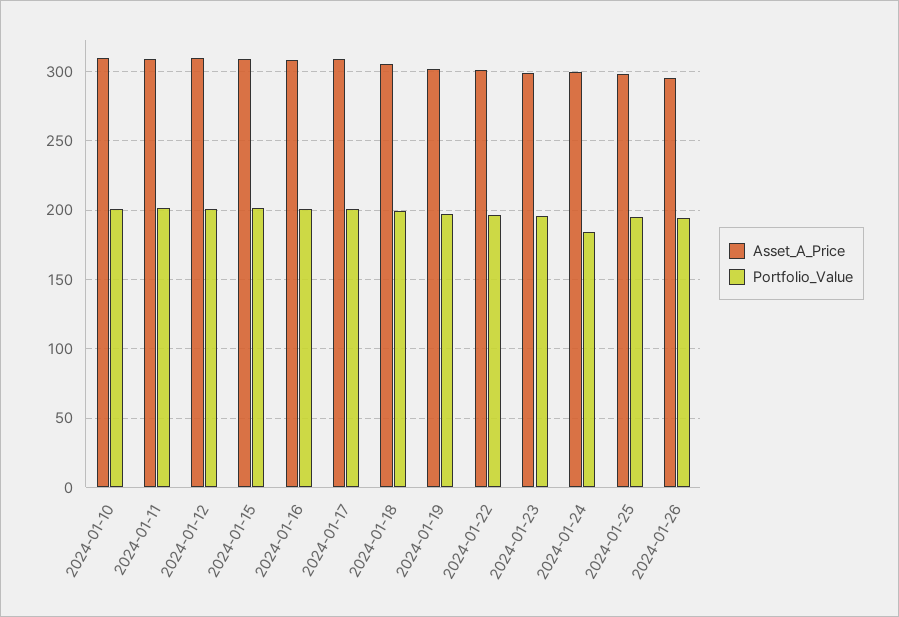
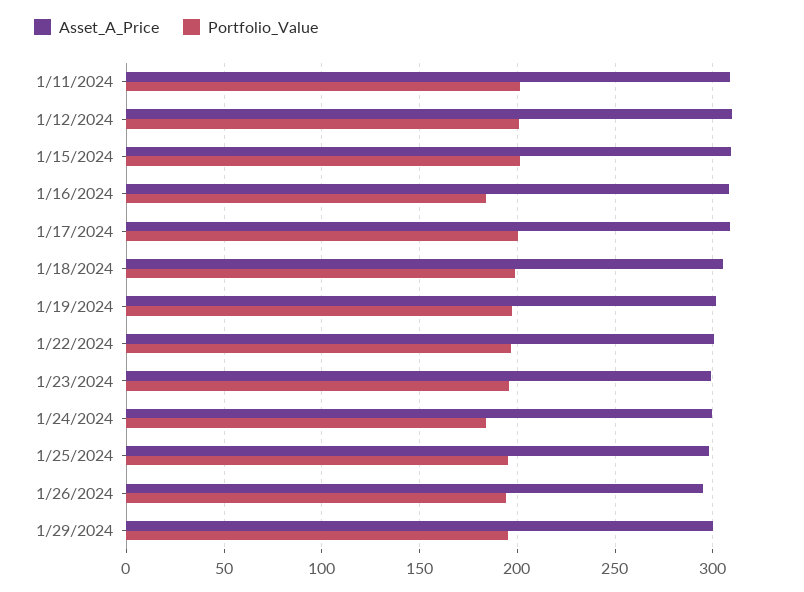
Asset_A_Price, 2024-01-10: 310 -> none
Portfolio_Value, 2024-01-10: 200 -> none
Portfolio_Value, 2024-01-16: 200 -> 185
Asset_A_Price, 1/29/2024: none -> 300
Portfolio_Value, 1/29/2024: none -> 195

